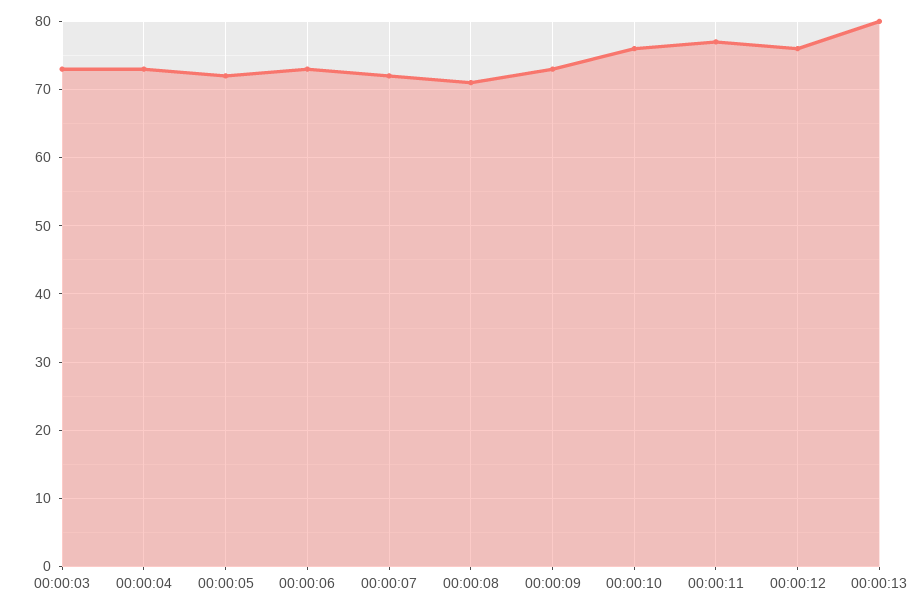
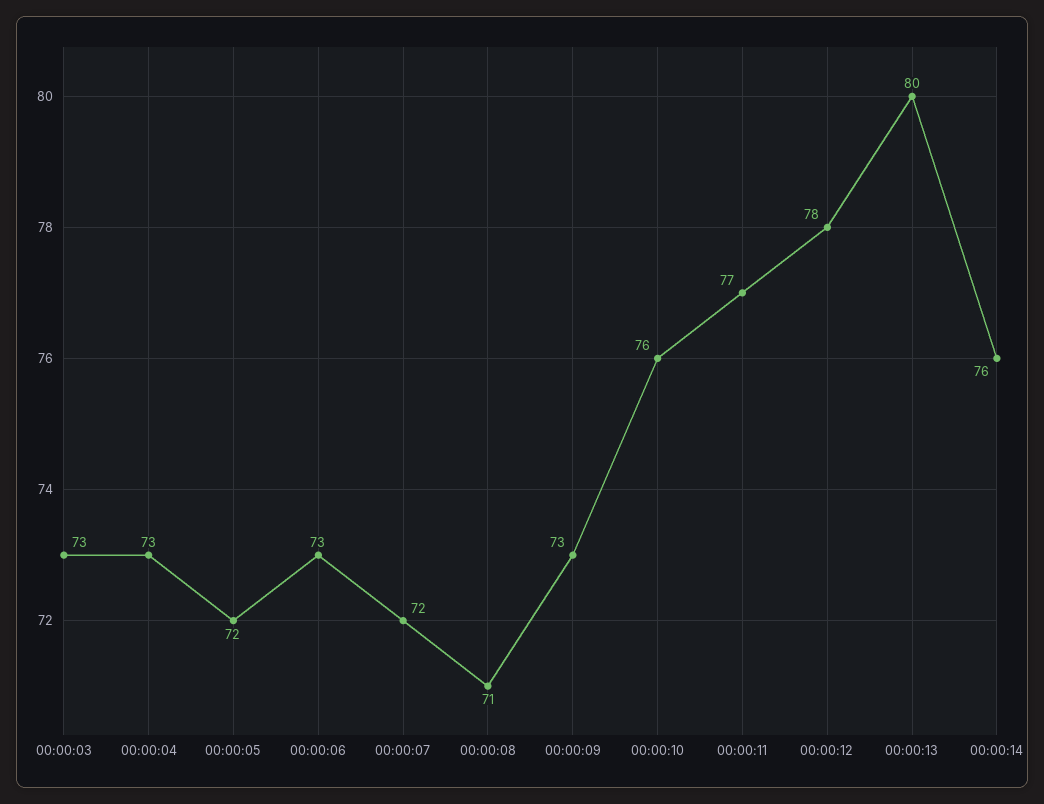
00:00:12: 76 -> 78
00:00:14: none -> 76

